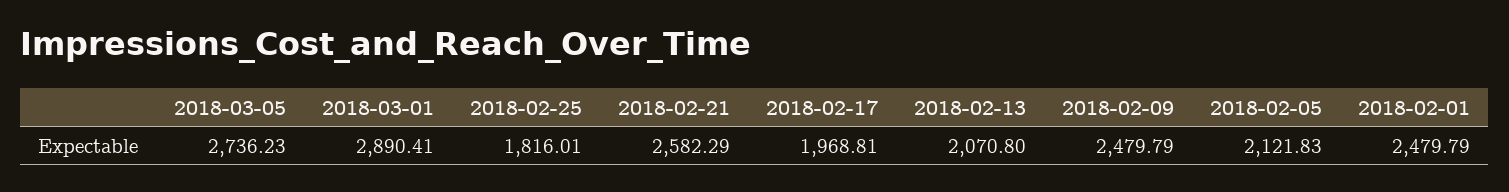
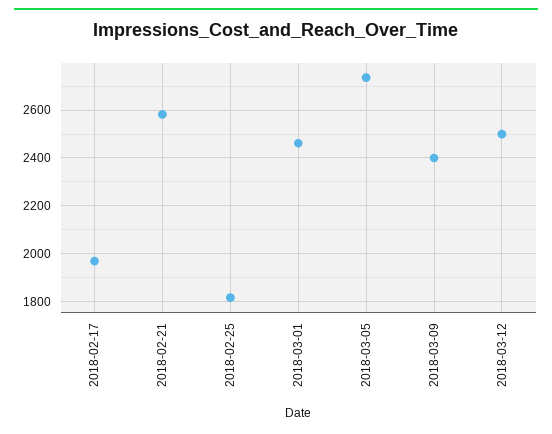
2018-03-01: 2890.41 -> 2450
2018-02-13: 2070.8 -> none
2018-02-09: 2479.79 -> none
2018-02-05: 2121.83 -> none
2018-02-01: 2479.79 -> none
2018-03-09: none -> 2400
2018-03-12: none -> 2500

